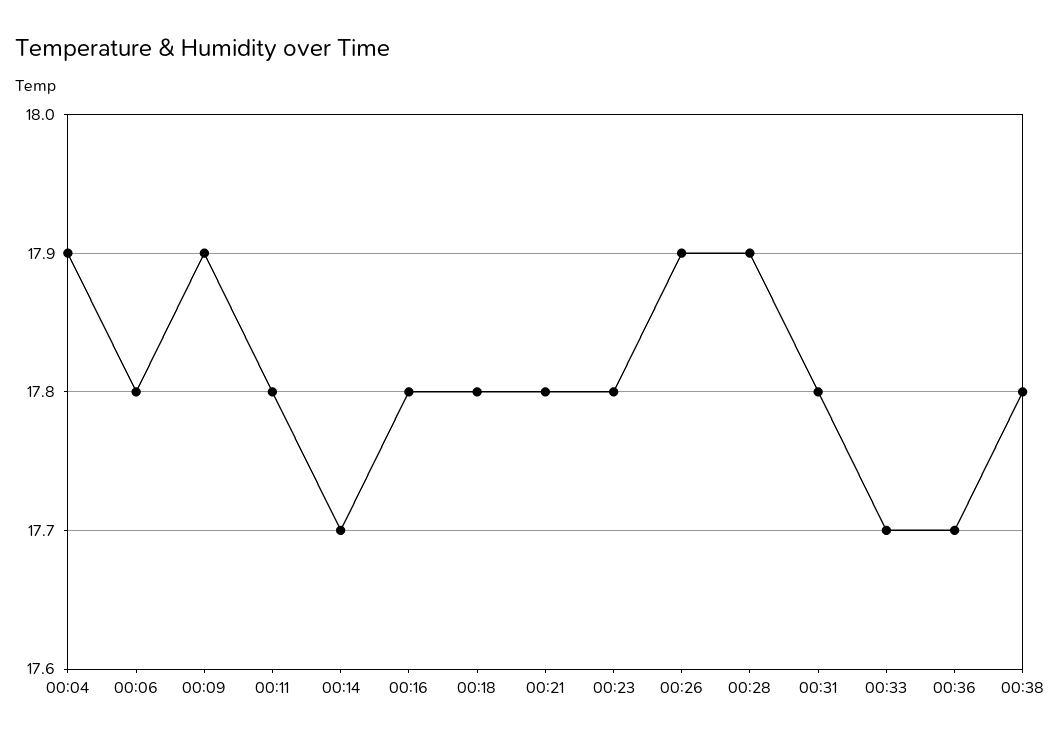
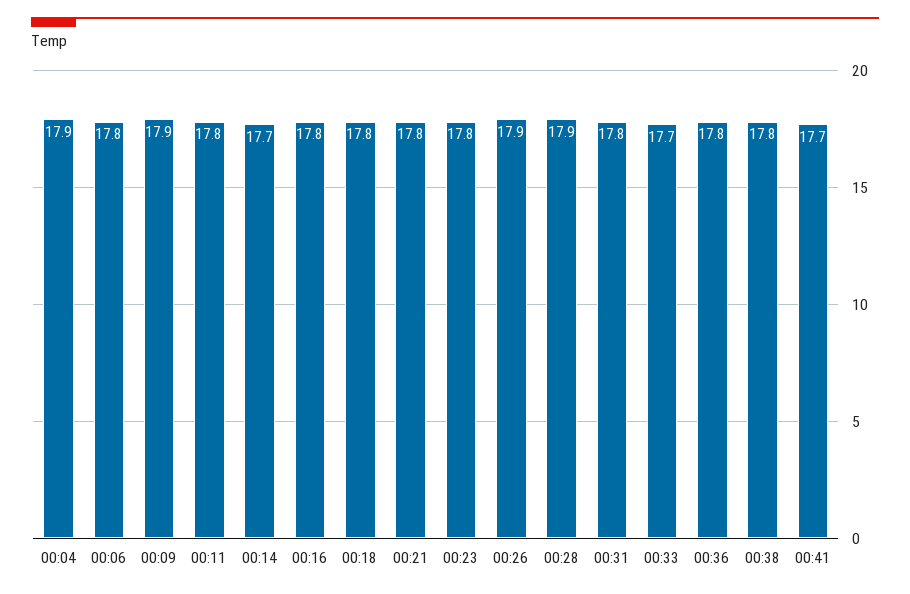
00:36: 17.7 -> 17.8
00:41: none -> 17.7

